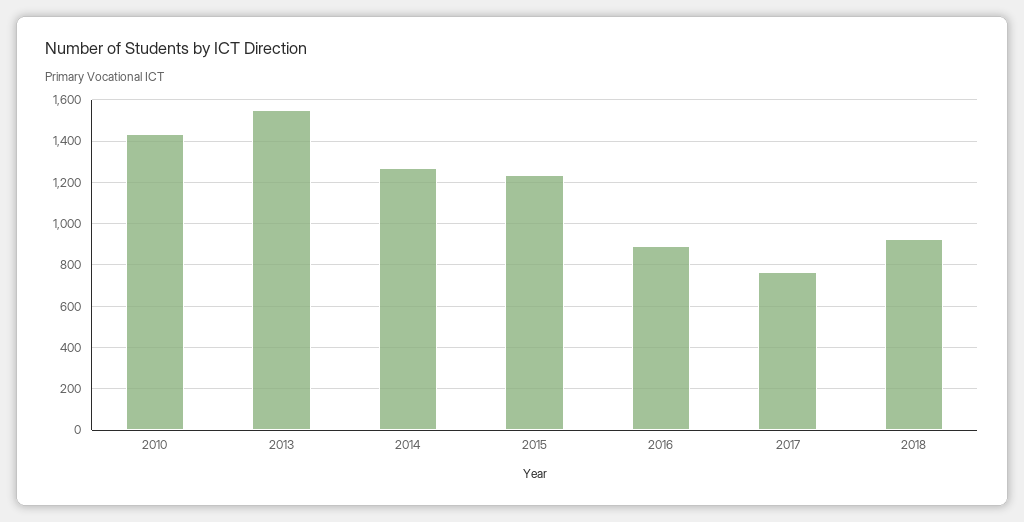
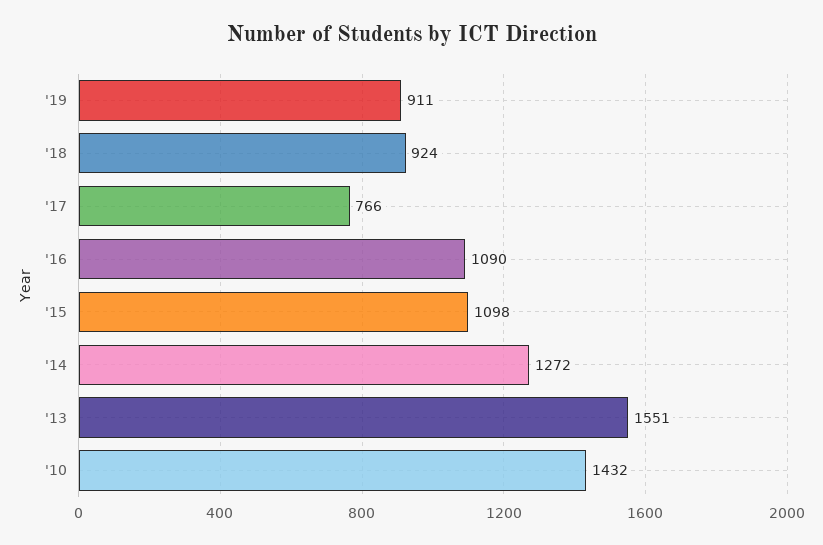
2015: 1250 -> 1098
2016: 900 -> 1090
'19: none -> 911

